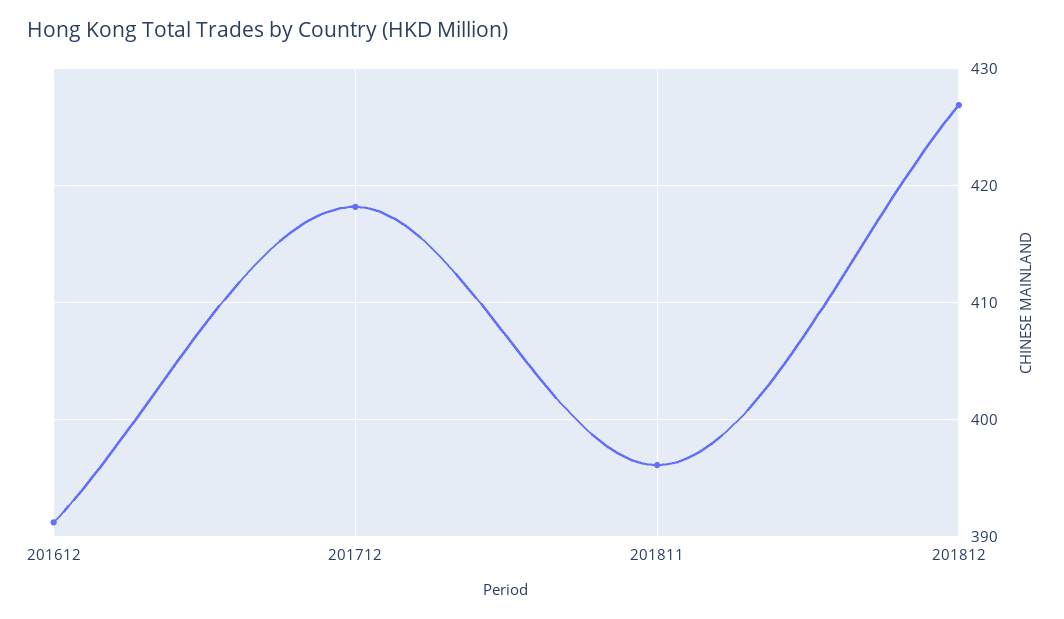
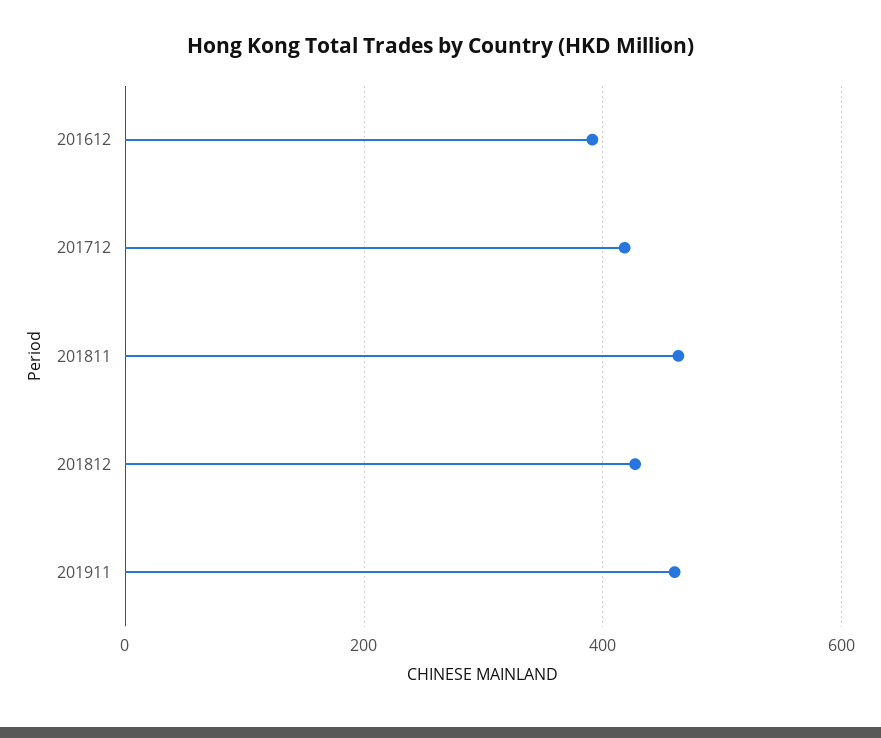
201811: 396 -> 460
201911: none -> 460

